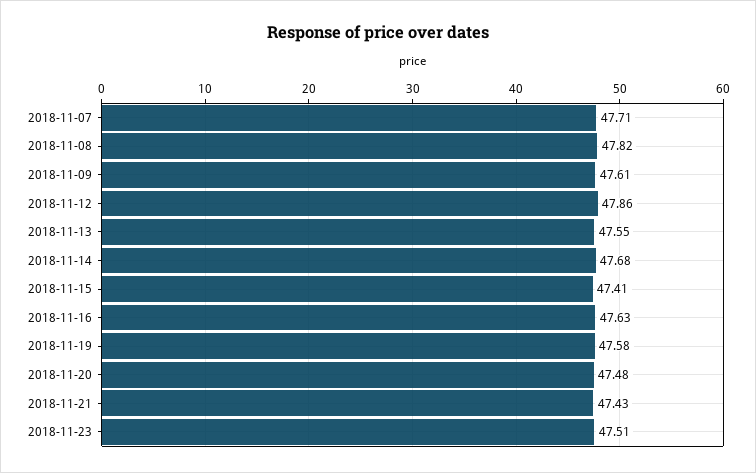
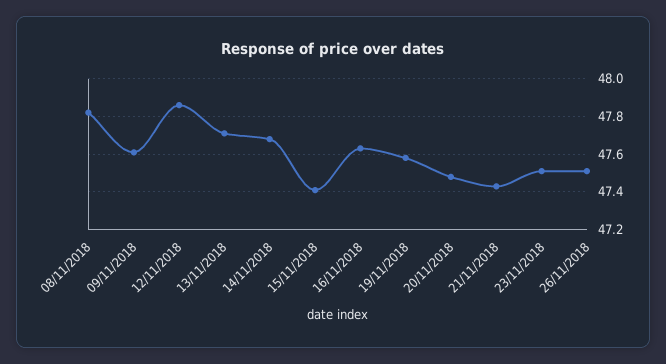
2018-11-07: 47.71 -> none
2018-11-13: 47.55 -> 47.7
26/11/2018: none -> 47.5

